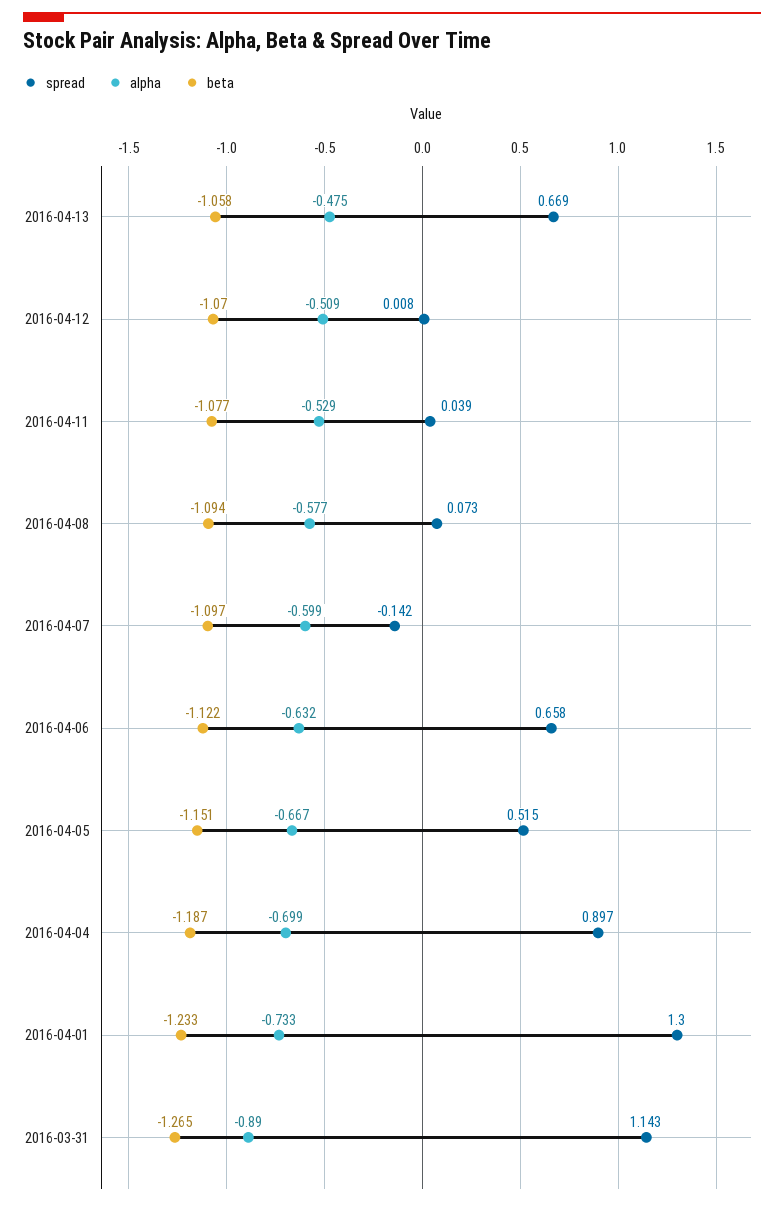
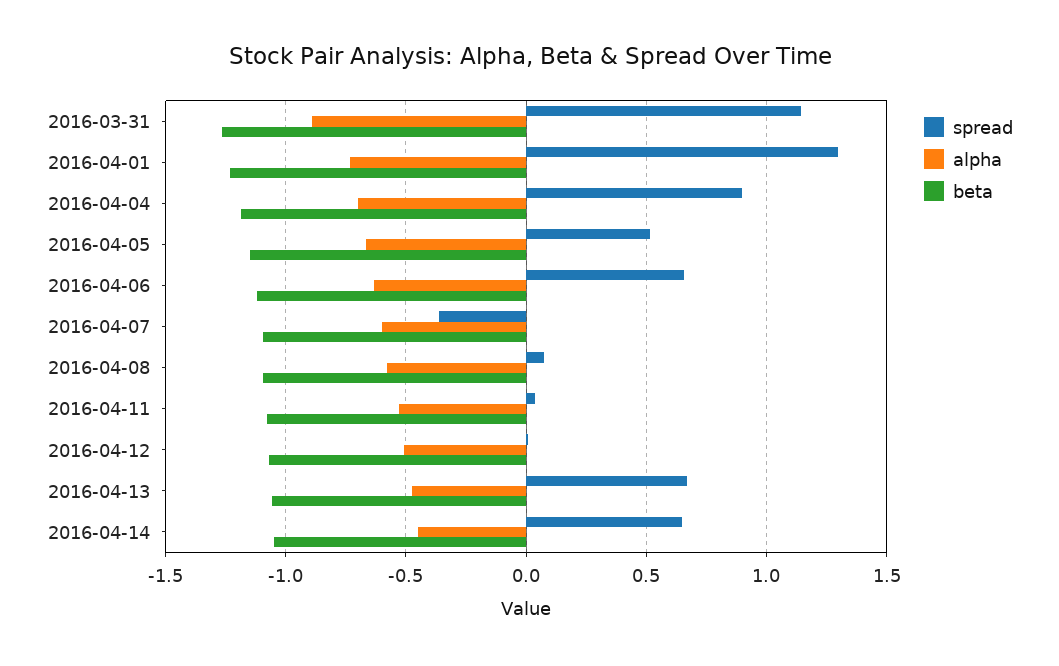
spread, 2016-04-07: -0.142 -> -0.35
spread, 2016-04-14: none -> 0.65
alpha, 2016-04-14: none -> -0.45
beta, 2016-04-14: none -> -1.05

